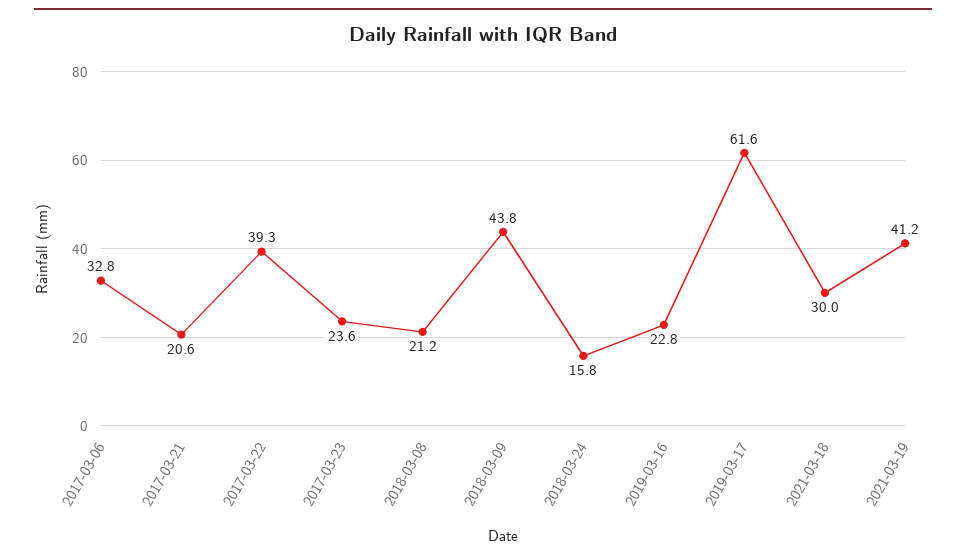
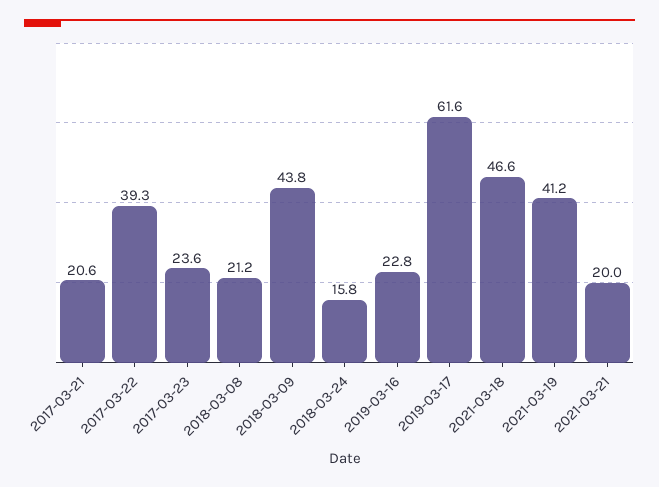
2017-03-06: 32.8 -> none
2021-03-18: 30 -> 46.6
2021-03-21: none -> 20

